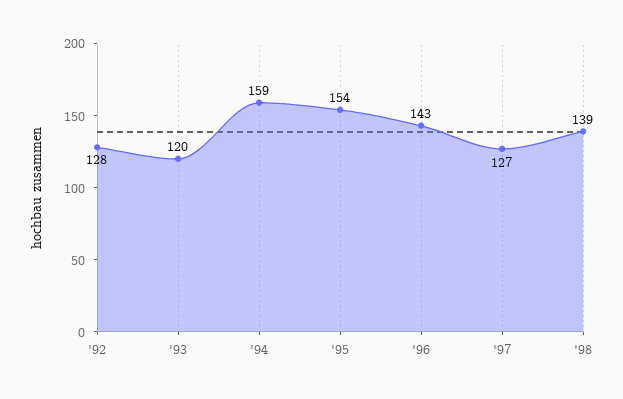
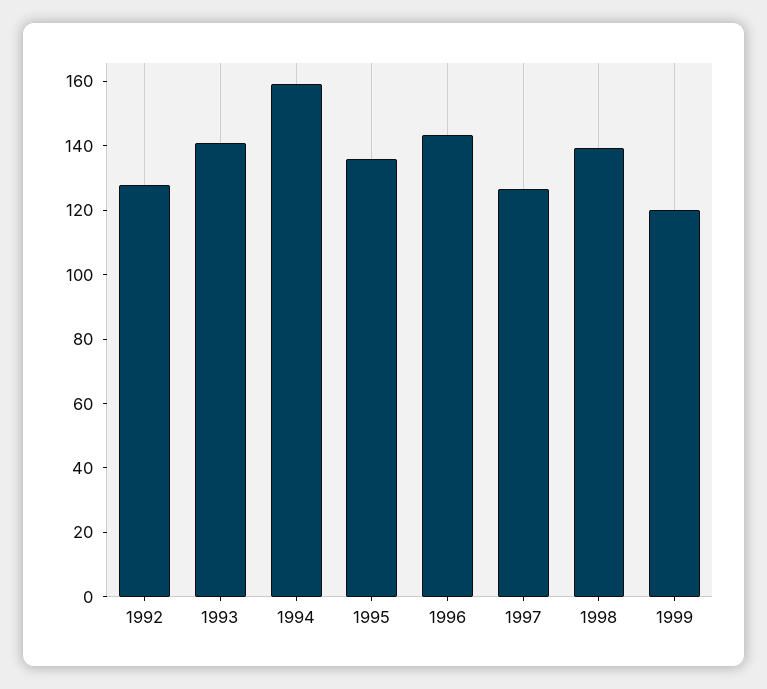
'93: 120 -> 140
'95: 154 -> 135
1999: none -> 120

